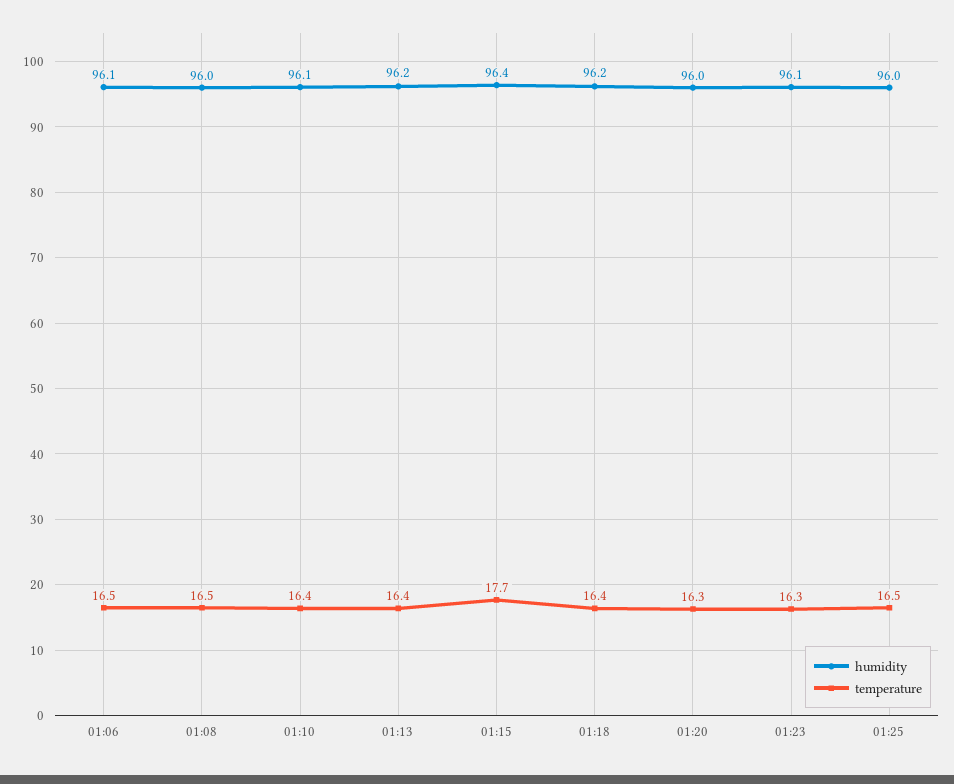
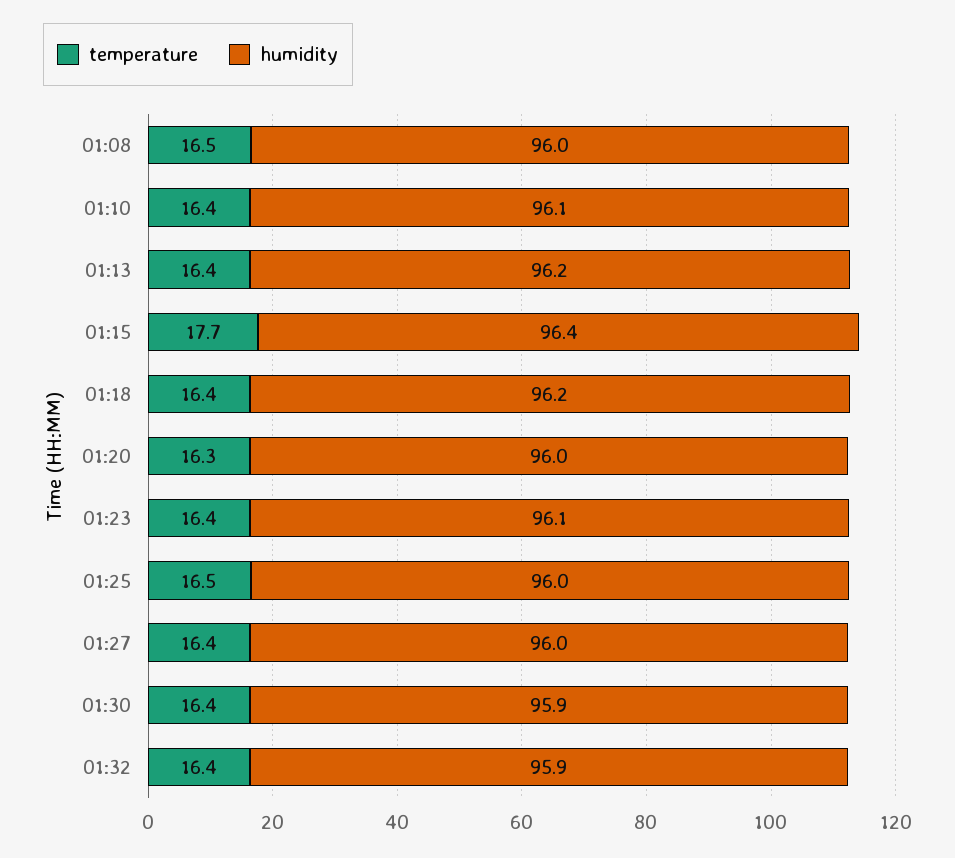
humidity, 01:06: 96.1 -> none
temperature, 01:06: 16.5 -> none
temperature, 01:23: 16.3 -> 16.4
temperature, 01:27: none -> 16.4
humidity, 01:27: none -> 96
temperature, 01:30: none -> 16.4
humidity, 01:30: none -> 95.9
temperature, 01:32: none -> 16.4
humidity, 01:32: none -> 95.9

